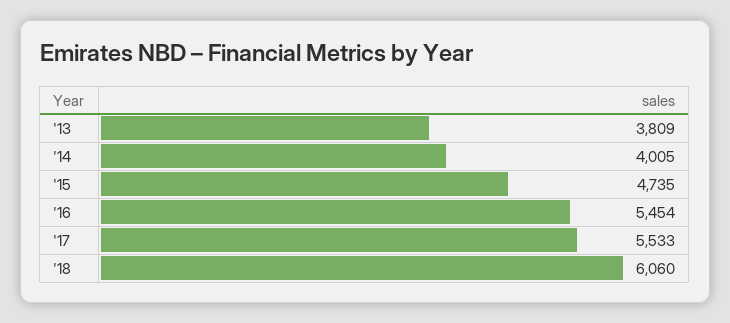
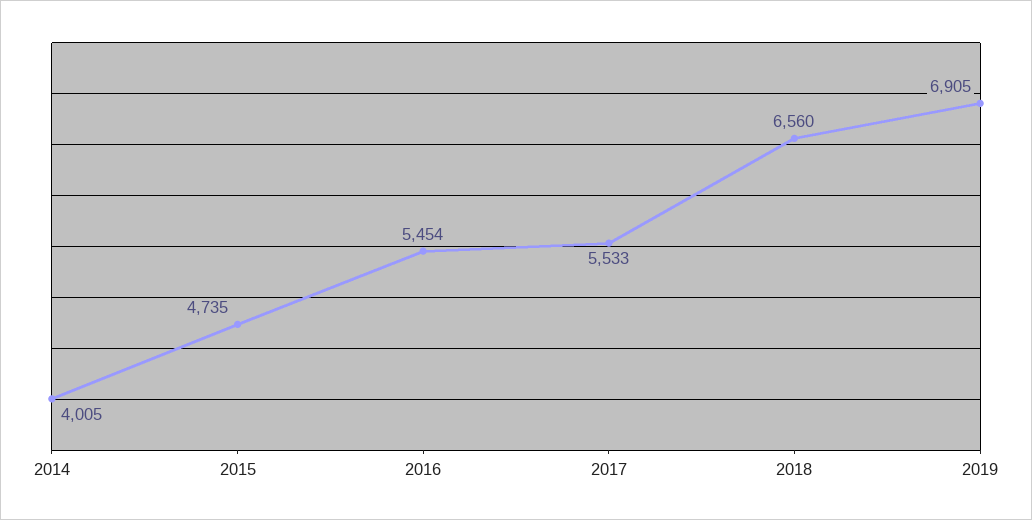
'13: 3809 -> none
'18: 6060 -> 6560
2019: none -> 6905

